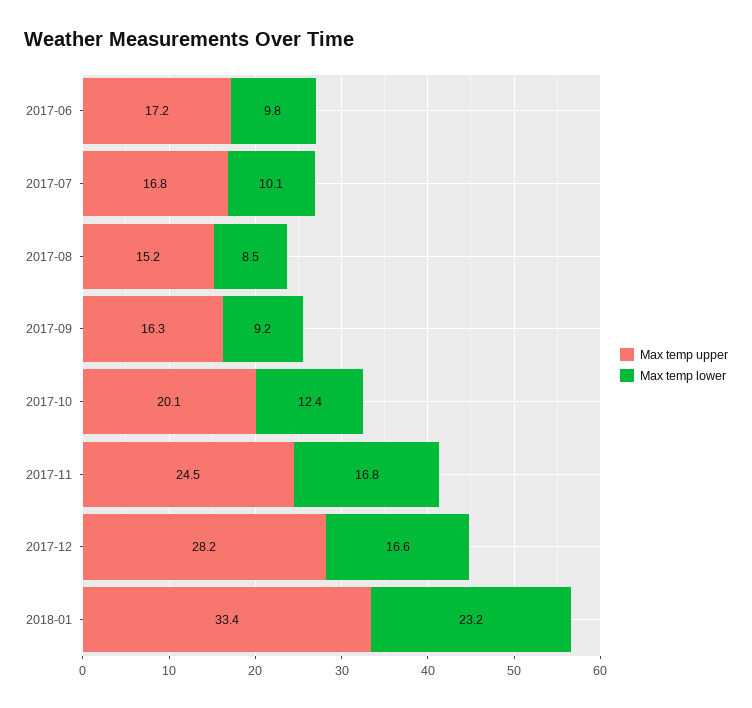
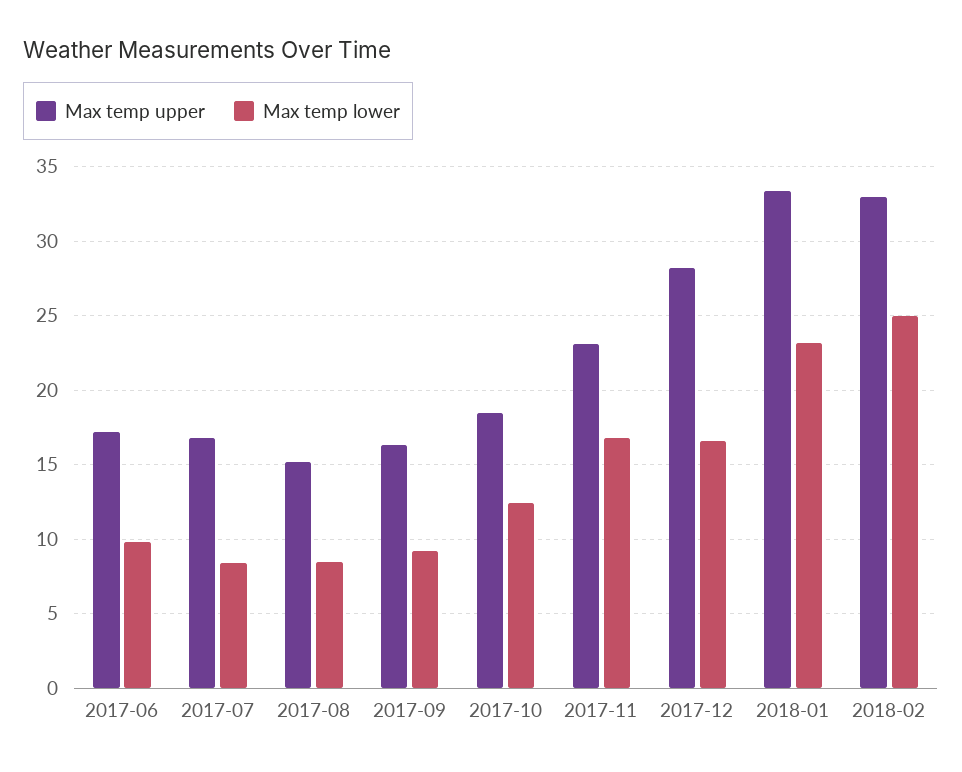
Max temp lower, 2017-07: 10.1 -> 8.5
Max temp upper, 2017-10: 20.1 -> 18.5
Max temp upper, 2017-11: 24.5 -> 23
Max temp upper, 2018-02: none -> 33
Max temp lower, 2018-02: none -> 25

